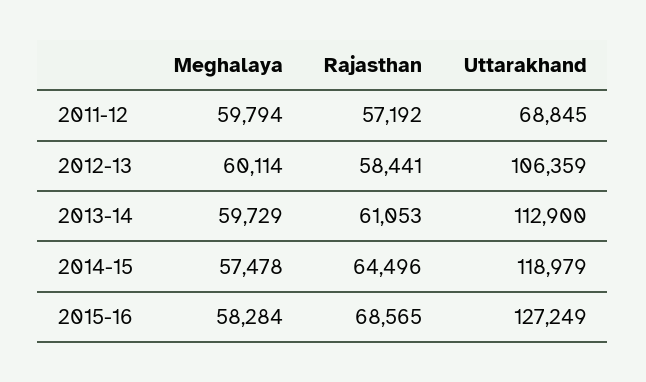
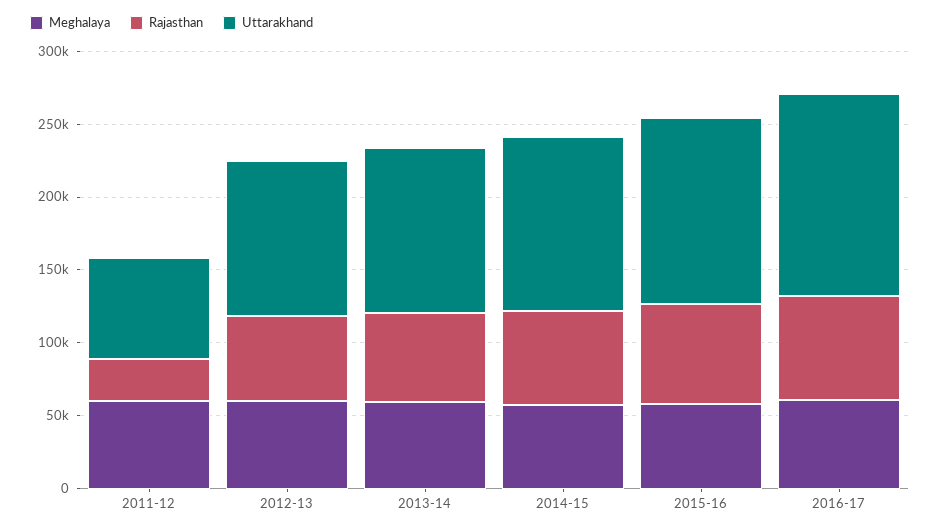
Rajasthan, 2011-12: 57192 -> 30000
Meghalaya, 2016-17: none -> 60000
Rajasthan, 2016-17: none -> 70000
Uttarakhand, 2016-17: none -> 140000

